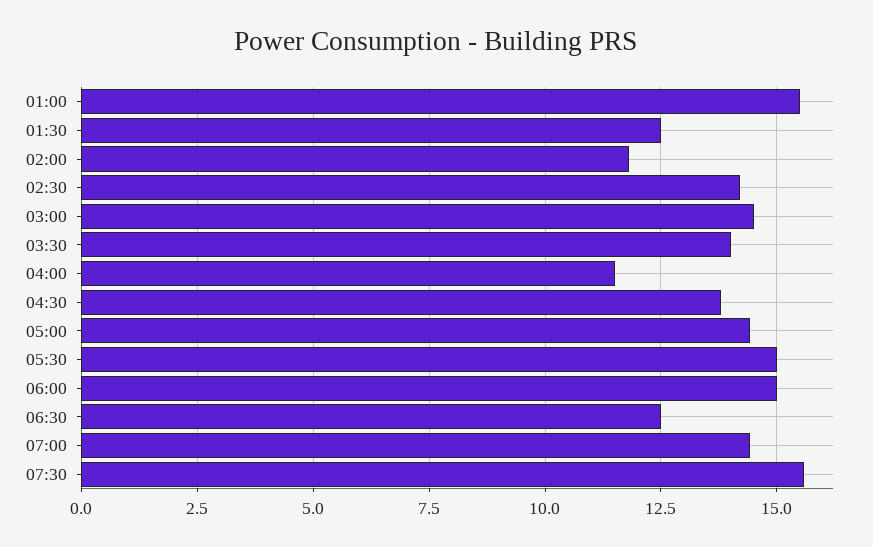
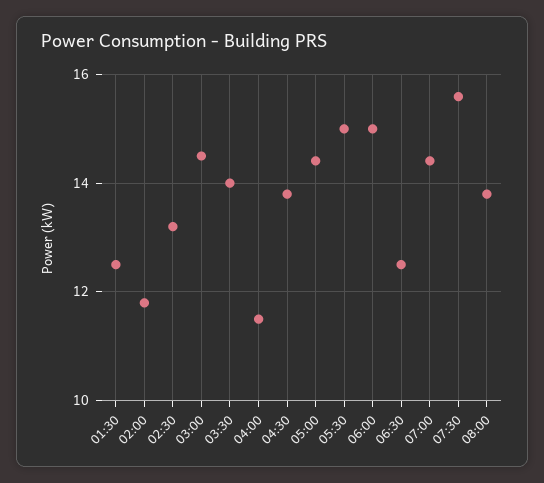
01:00: 15.5 -> none
02:30: 14.25 -> 13.2
08:00: none -> 13.8

